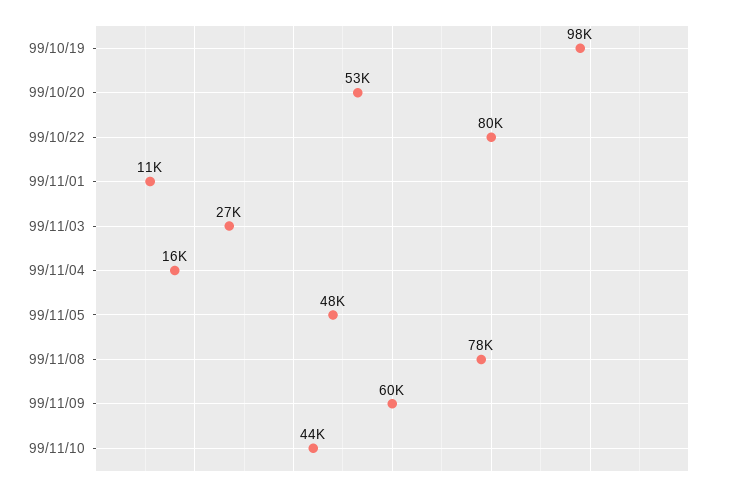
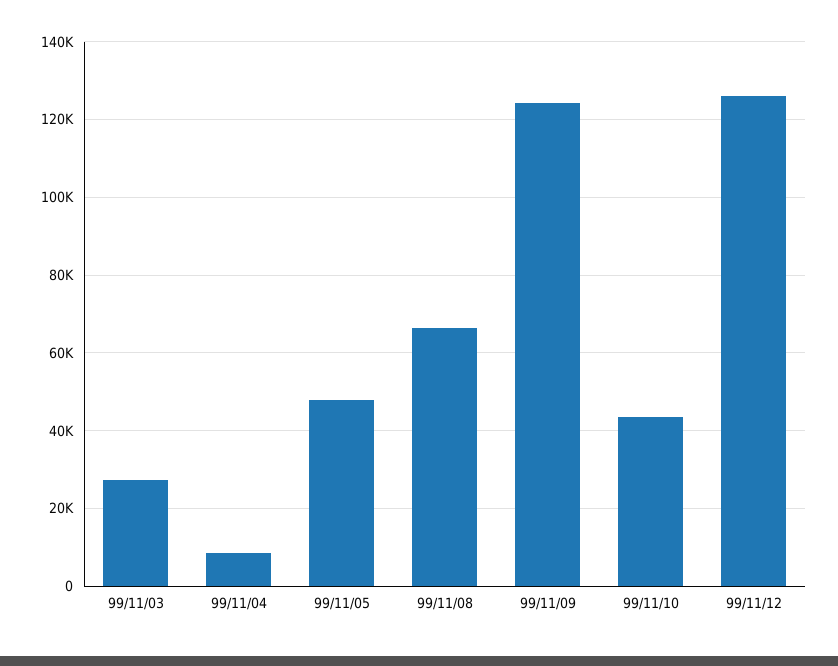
99/10/19: 98000 -> none
99/10/20: 53000 -> none
99/10/22: 80000 -> none
99/11/01: 11000 -> none
99/11/04: 16000 -> 8000
99/11/08: 78000 -> 66000
99/11/09: 60000 -> 124000
99/11/12: none -> 126000

